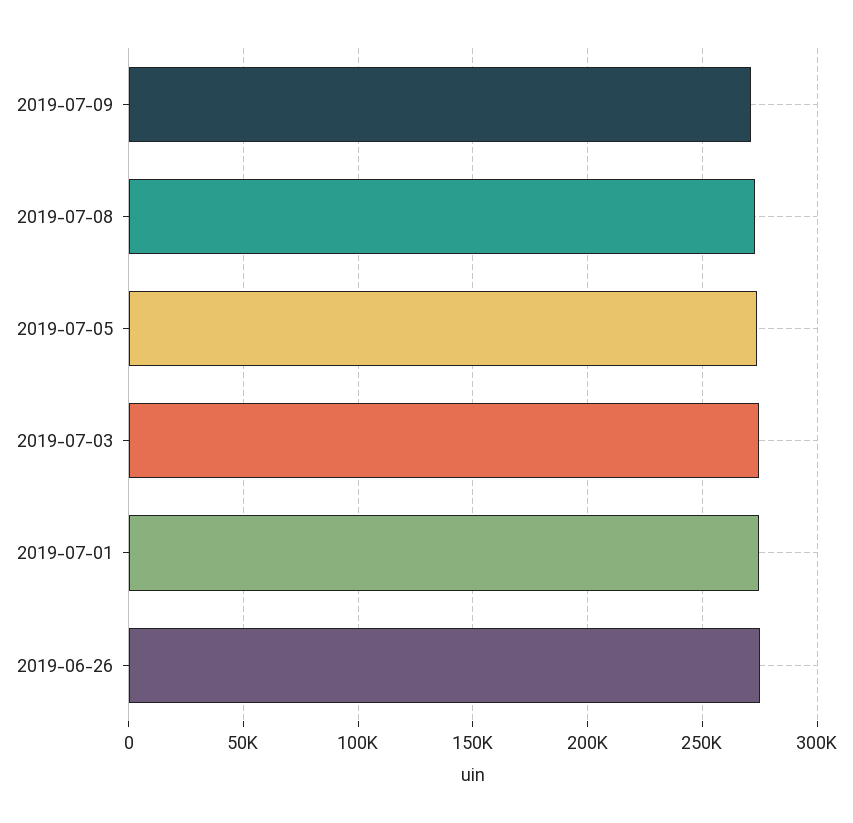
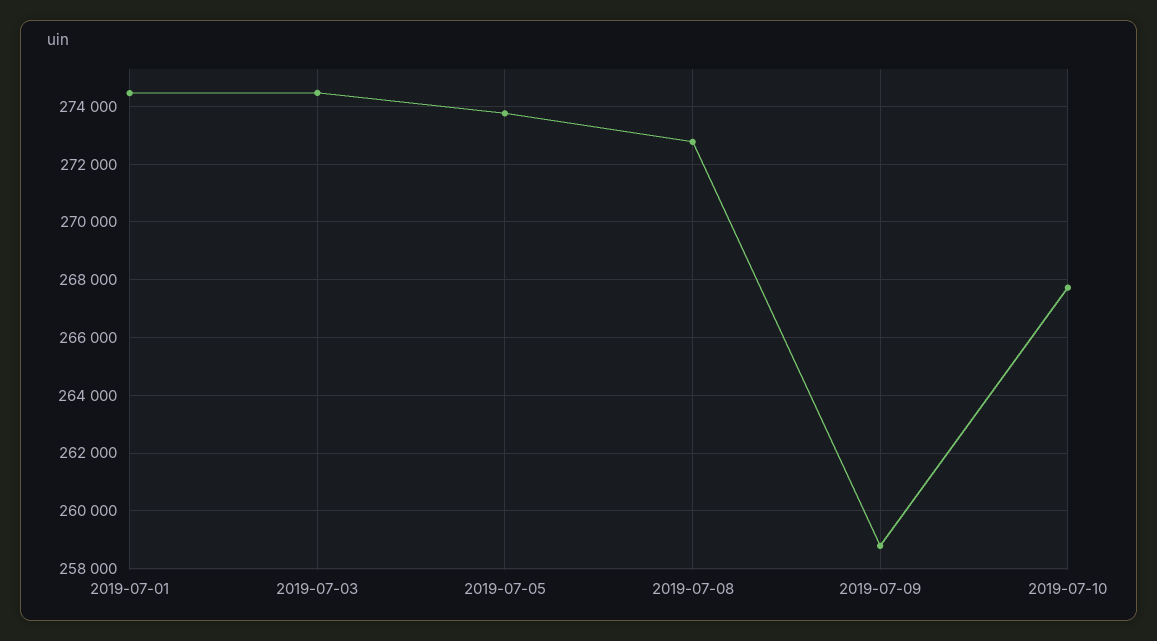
2019-07-09: 270000 -> 258750
2019-06-26: 275000 -> none
2019-07-10: none -> 267750

